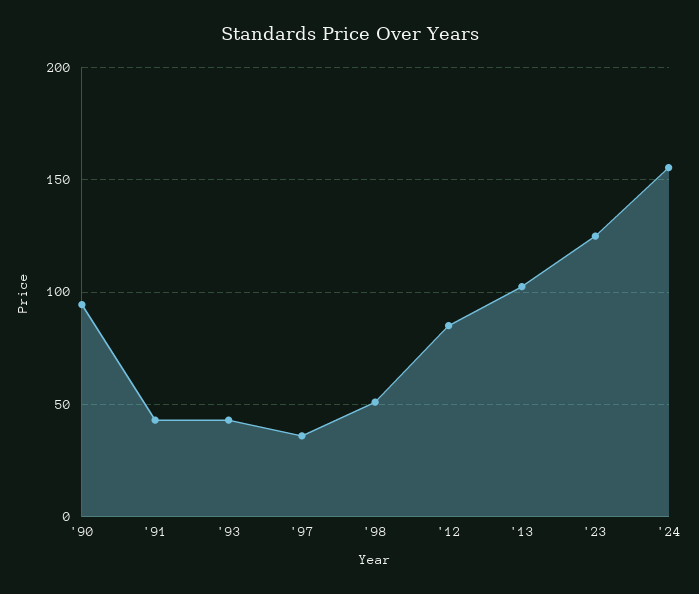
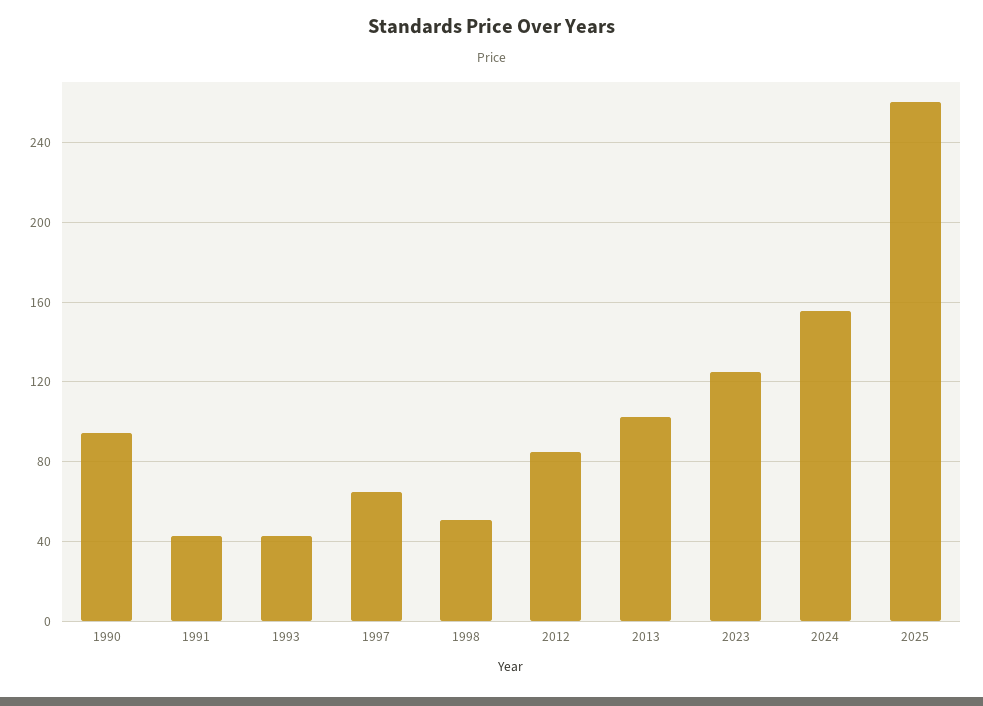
'97: 35 -> 65
2025: none -> 260

